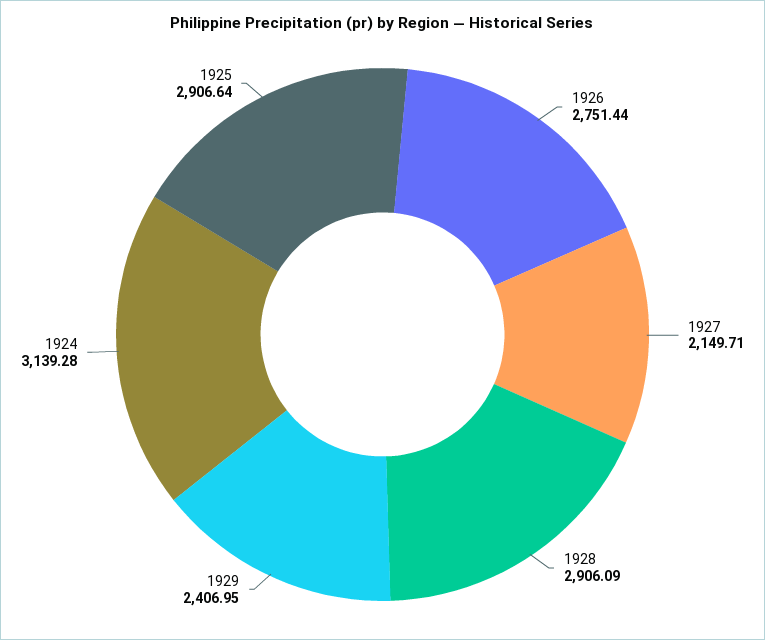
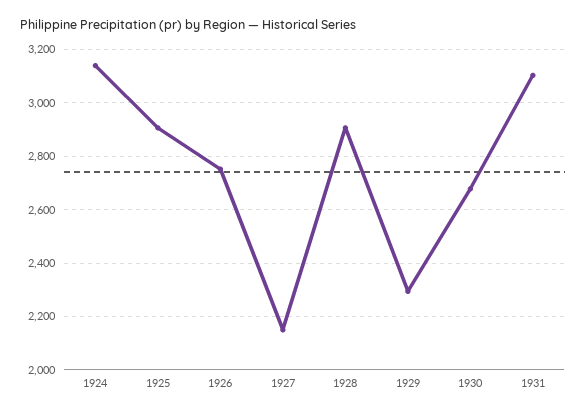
1929: 2406.95 -> 2300
1930: none -> 2675
1931: none -> 3100

